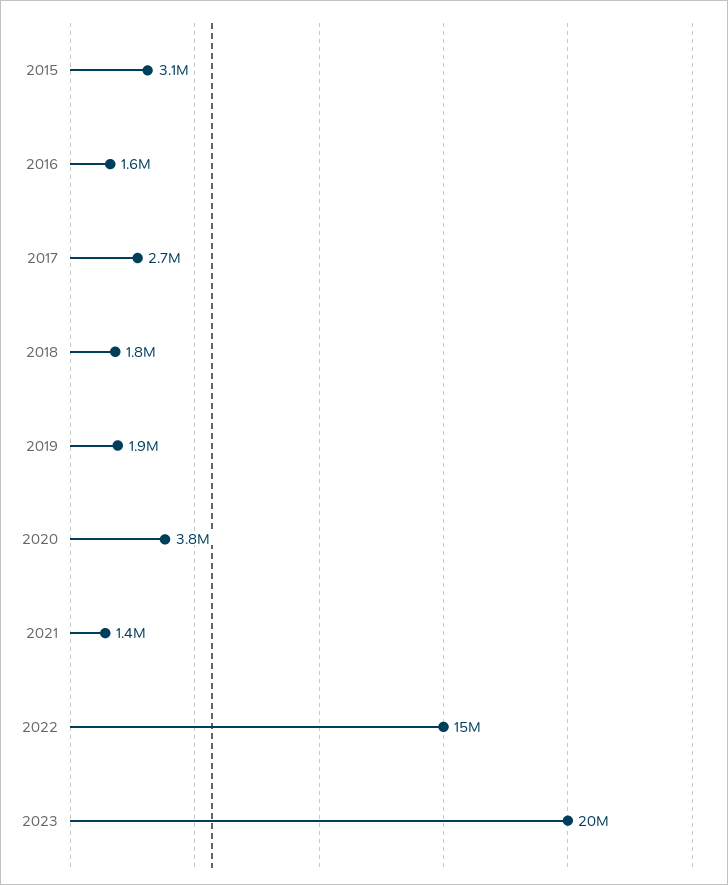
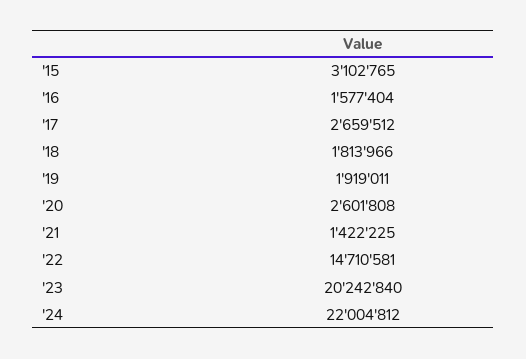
2020: 3800000 -> 2601808
'24: none -> 22004812

